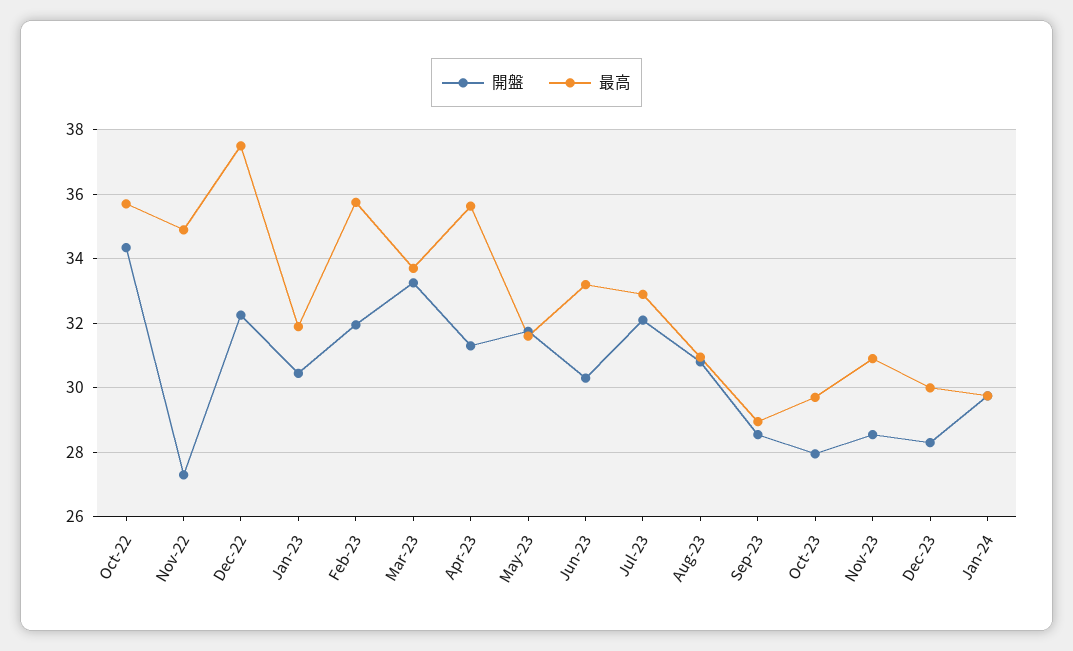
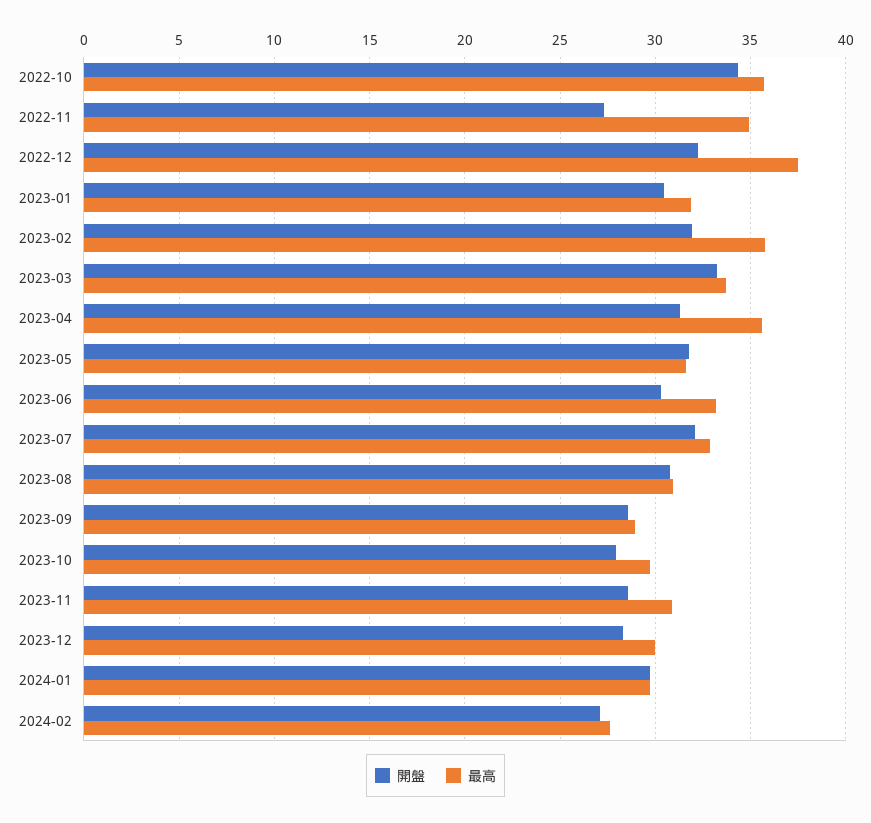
開盤, 2024-02: none -> 27
最高, 2024-02: none -> 27.5

